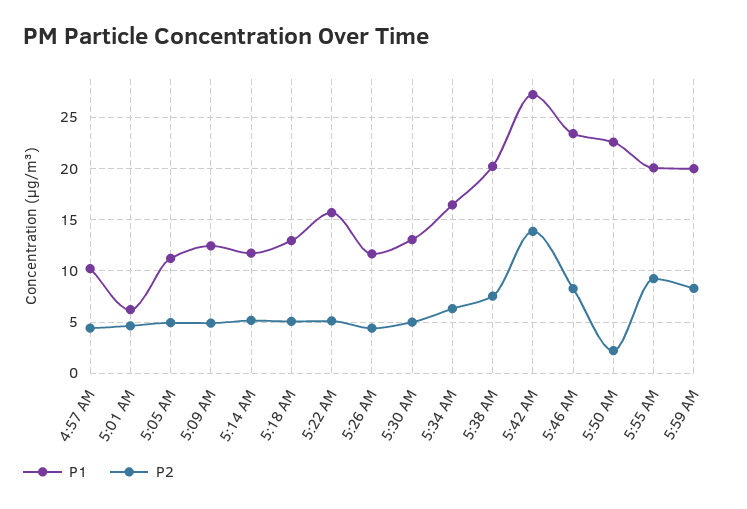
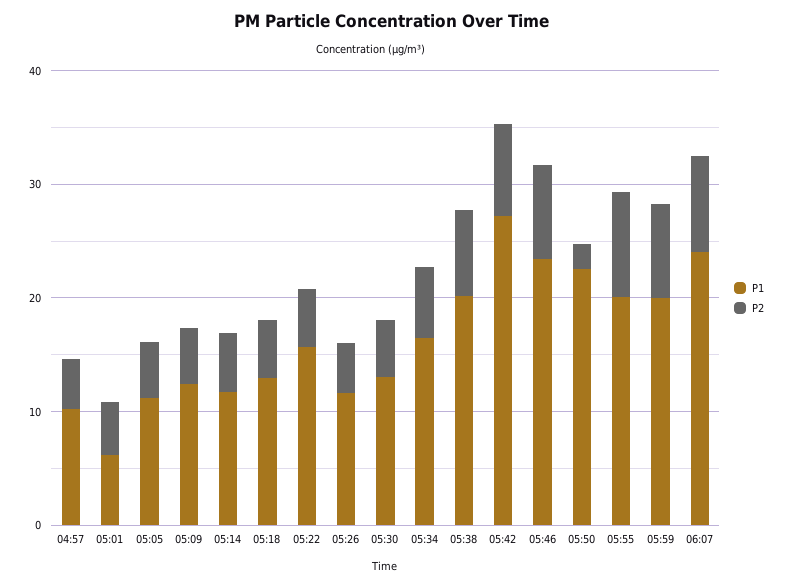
P2, 5:42 AM: 14 -> 8
P1, 06:07: none -> 24
P2, 06:07: none -> 8

